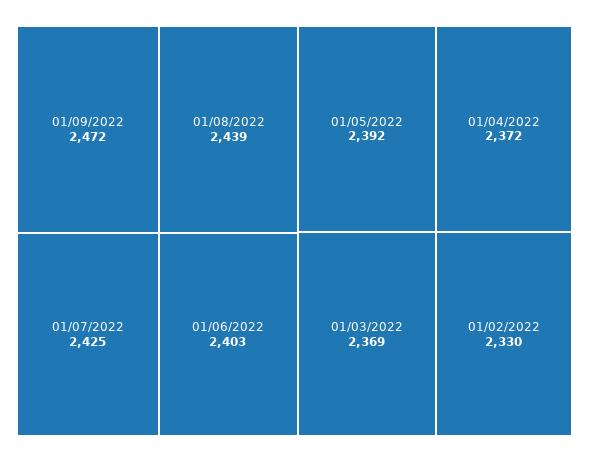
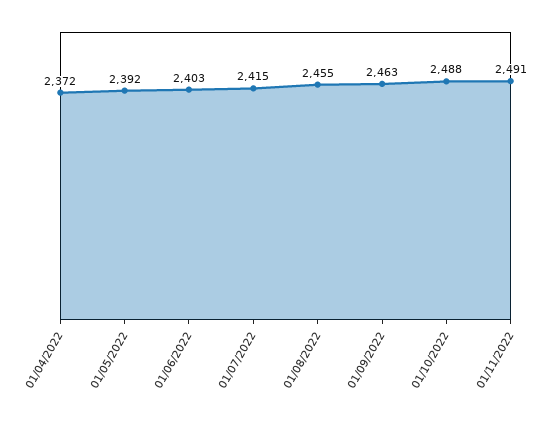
01/09/2022: 2472 -> 2463
01/08/2022: 2439 -> 2455
01/07/2022: 2425 -> 2415
01/03/2022: 2369 -> none
01/02/2022: 2330 -> none
01/10/2022: none -> 2488
01/11/2022: none -> 2491

